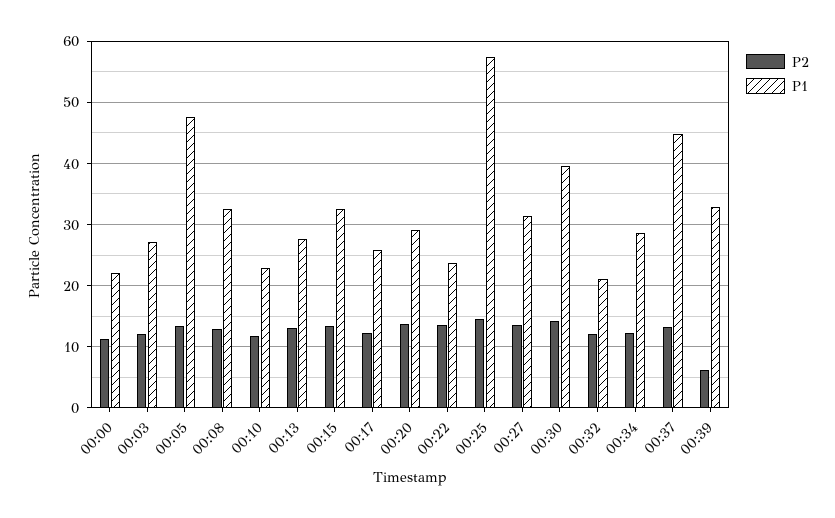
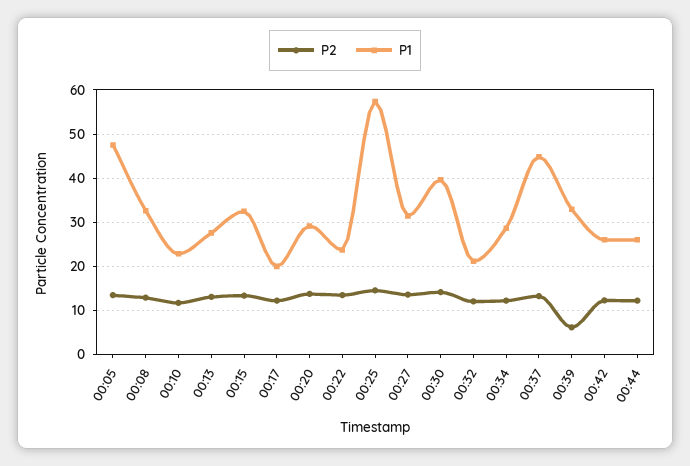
P2, 00:00: 11 -> none
P1, 00:00: 22 -> none
P2, 00:03: 12 -> none
P1, 00:03: 27 -> none
P1, 00:17: 26 -> 20
P2, 00:42: none -> 12
P1, 00:42: none -> 26
P2, 00:44: none -> 12
P1, 00:44: none -> 26

